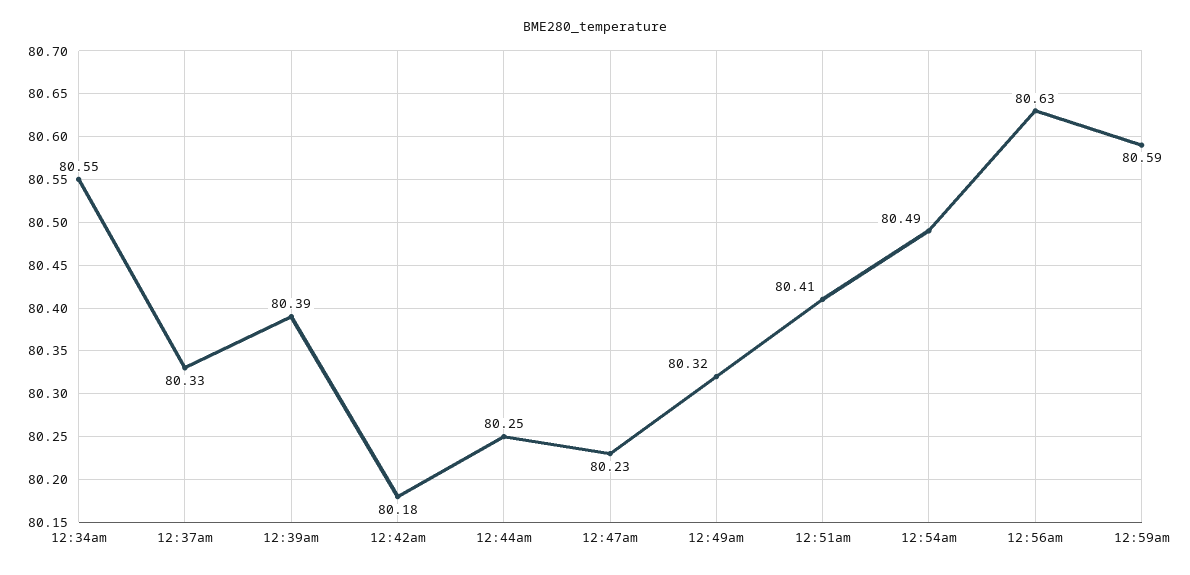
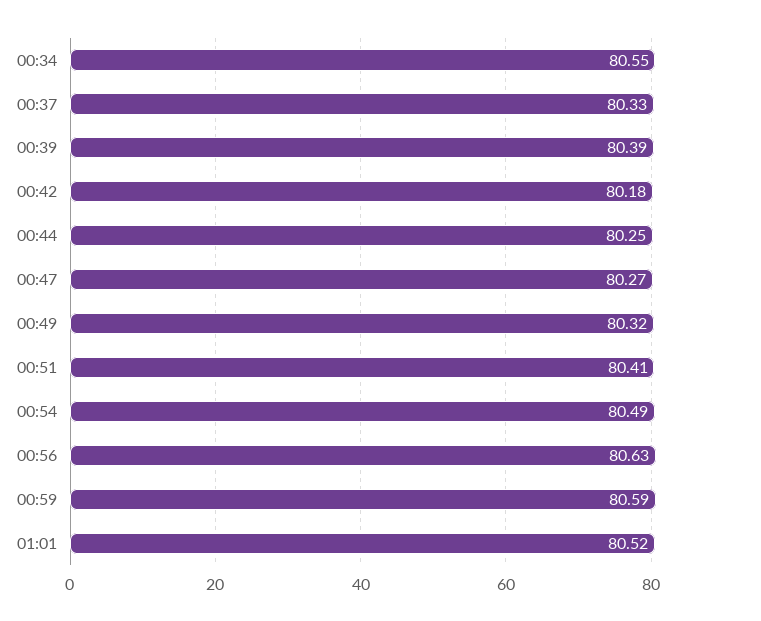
12:47am: 80.23 -> 80.27
01:01: none -> 80.52

